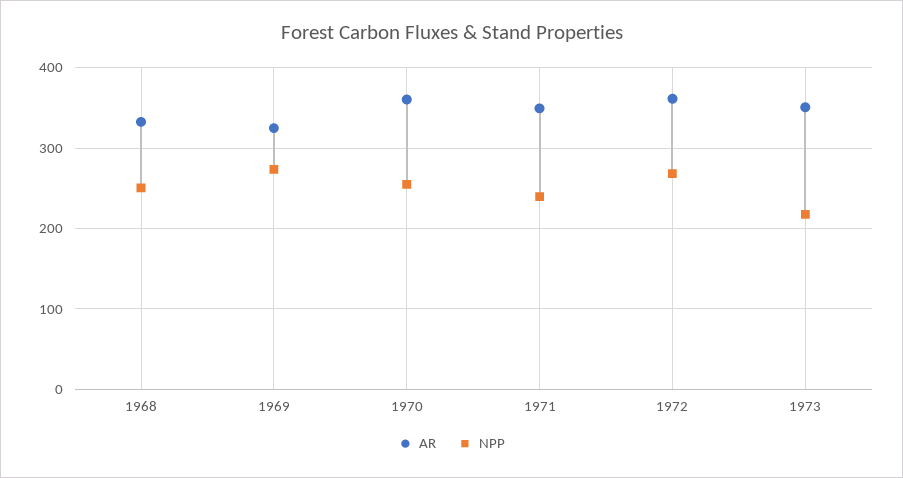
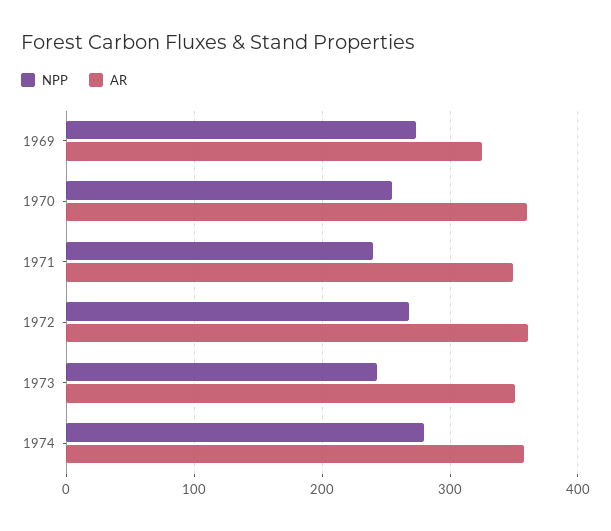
AR, 1968: 330 -> none
NPP, 1968: 250 -> none
NPP, 1973: 220 -> 240
NPP, 1974: none -> 280
AR, 1974: none -> 360

